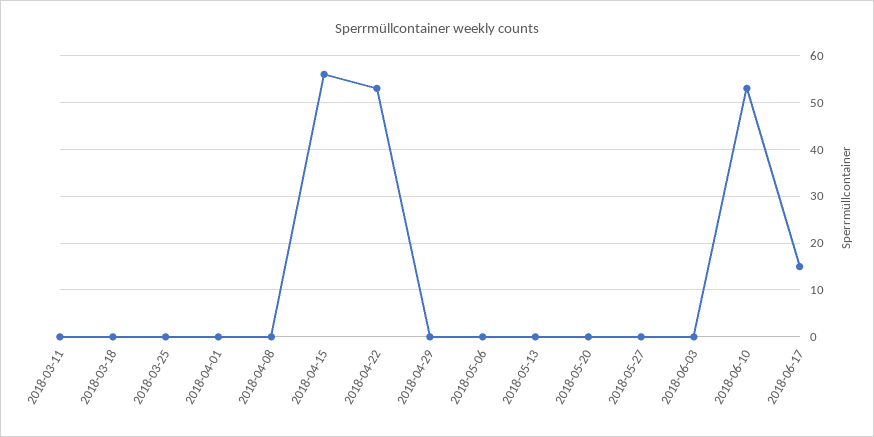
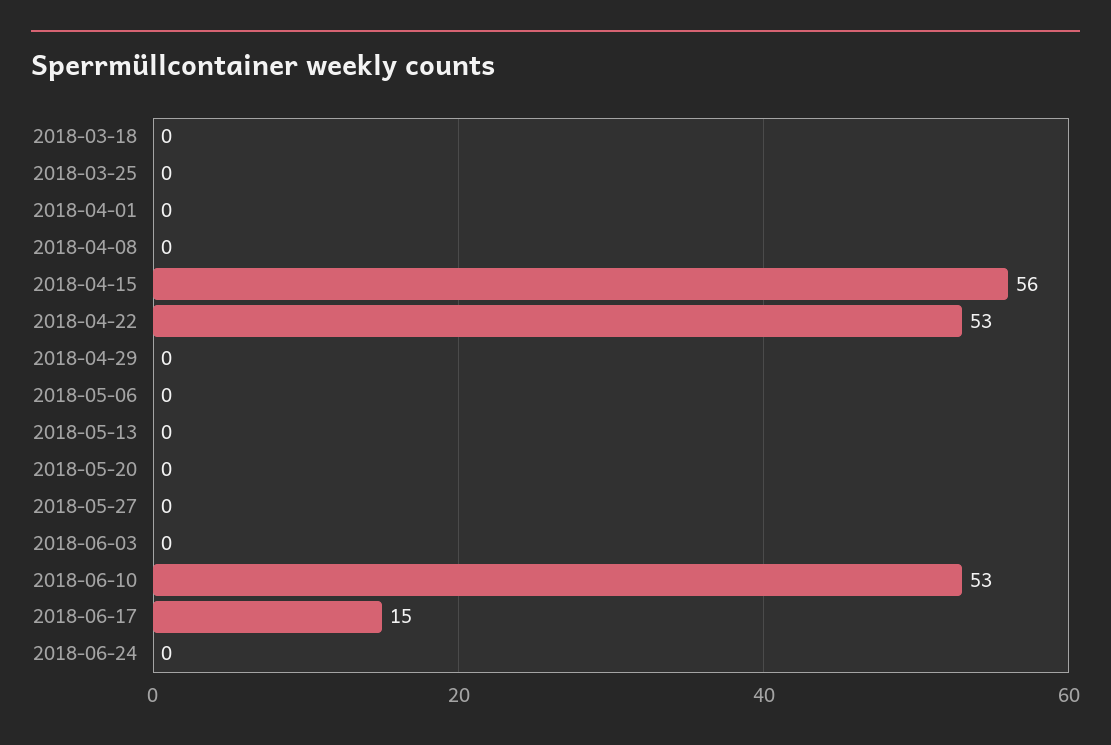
2018-03-11: 0 -> none
2018-06-24: none -> 0

